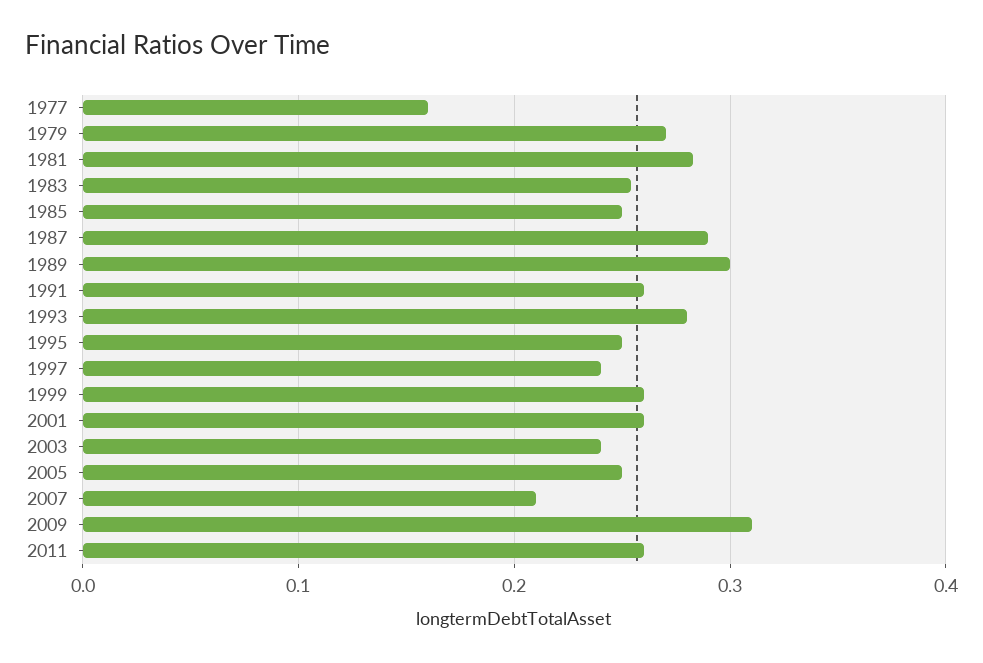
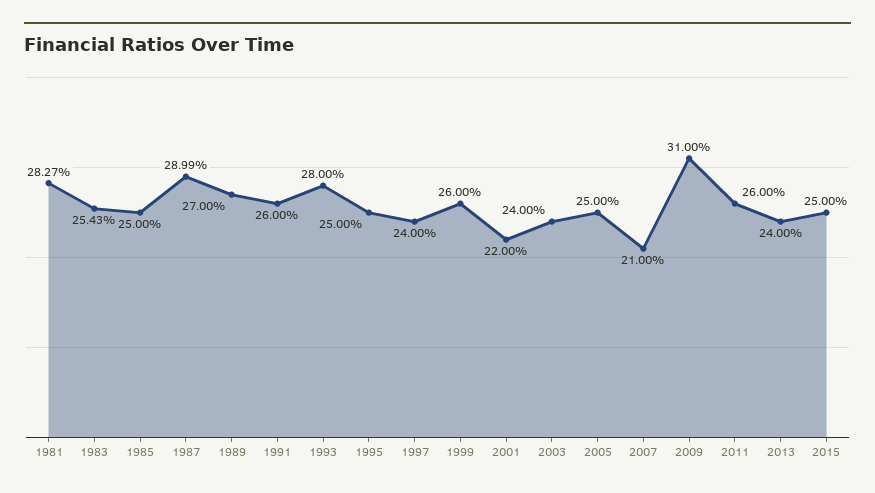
1977: 0.16 -> none
1979: 0.27 -> none
1989: 0.3 -> 0.27
2001: 0.26 -> 0.22
2013: none -> 0.24
2015: none -> 0.25

